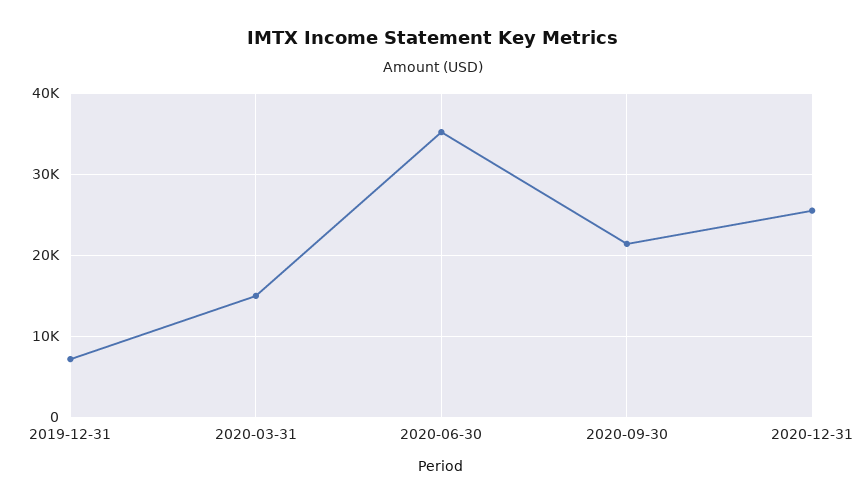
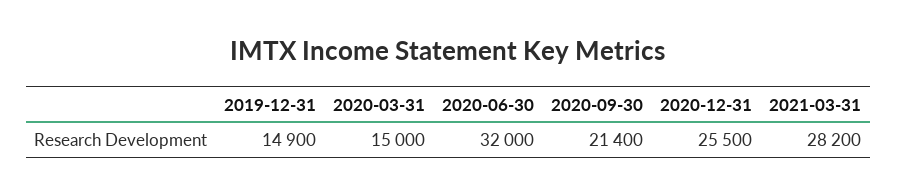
2019-12-31: 7000 -> 14900
2020-06-30: 35000 -> 32000
2021-03-31: none -> 28200

